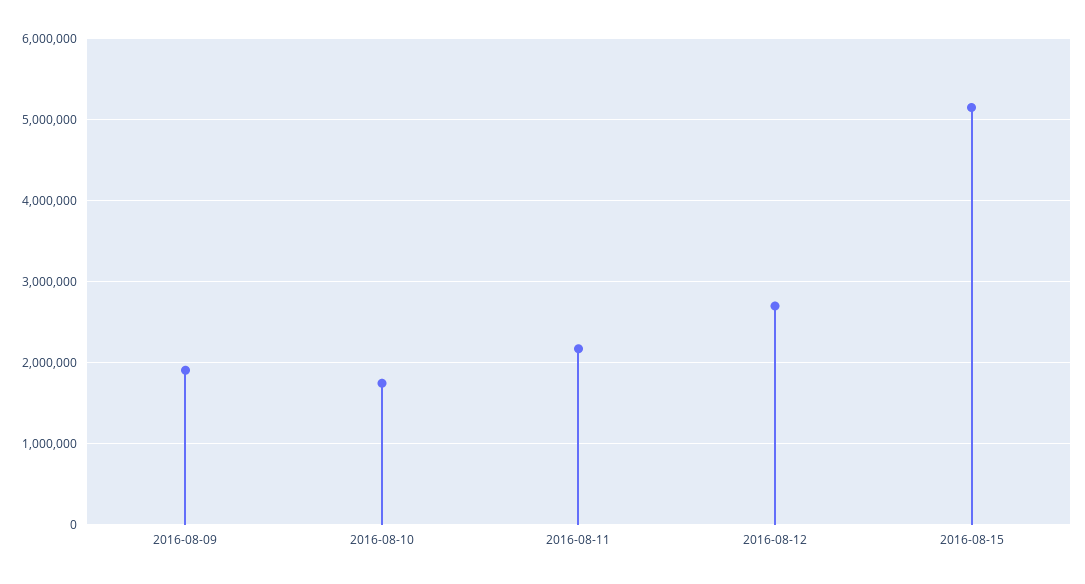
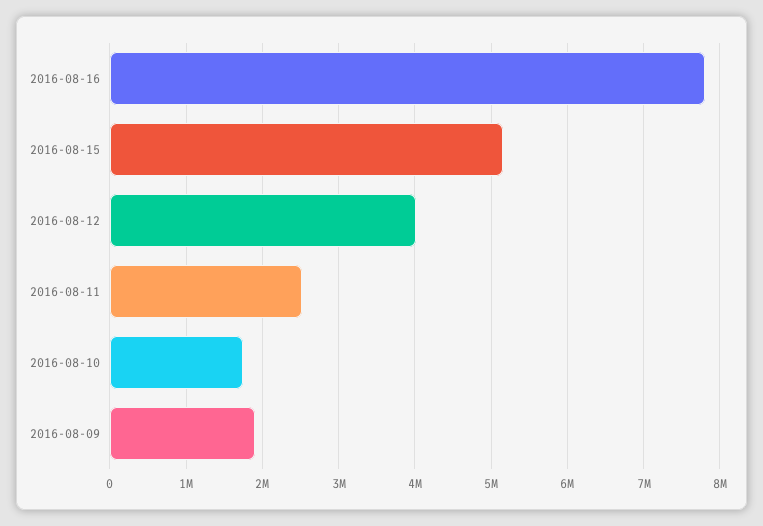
2016-08-11: 2200000 -> 2500000
2016-08-12: 2700000 -> 4000000
2016-08-16: none -> 7800000

